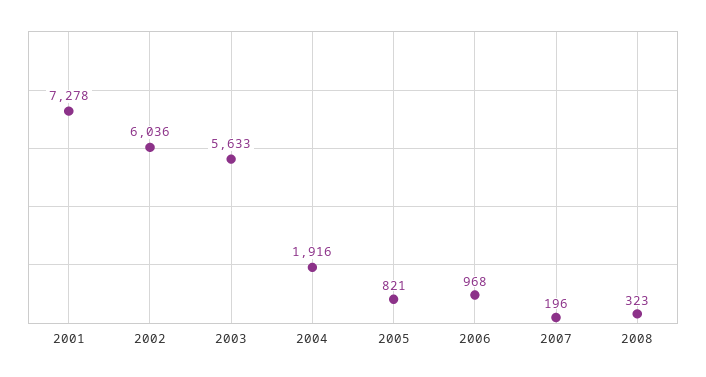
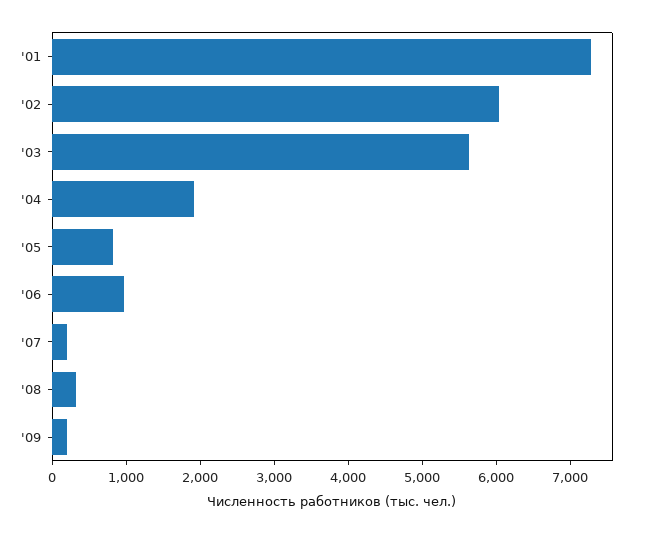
'09: none -> 200

